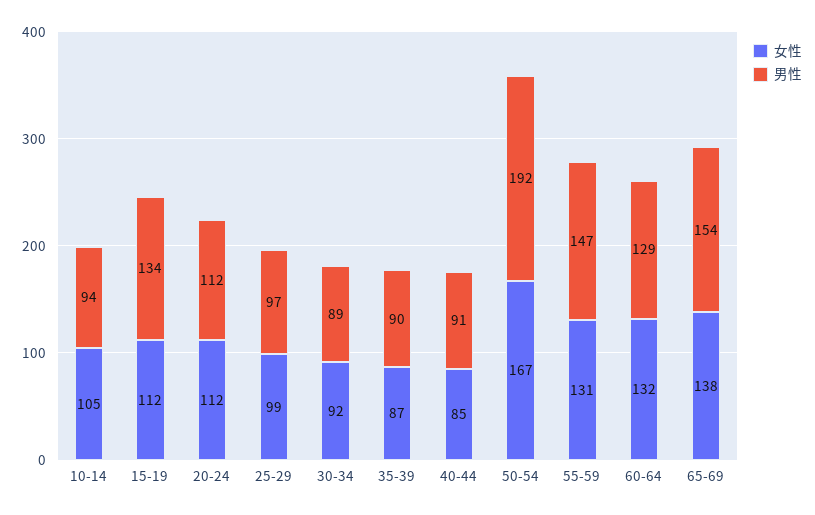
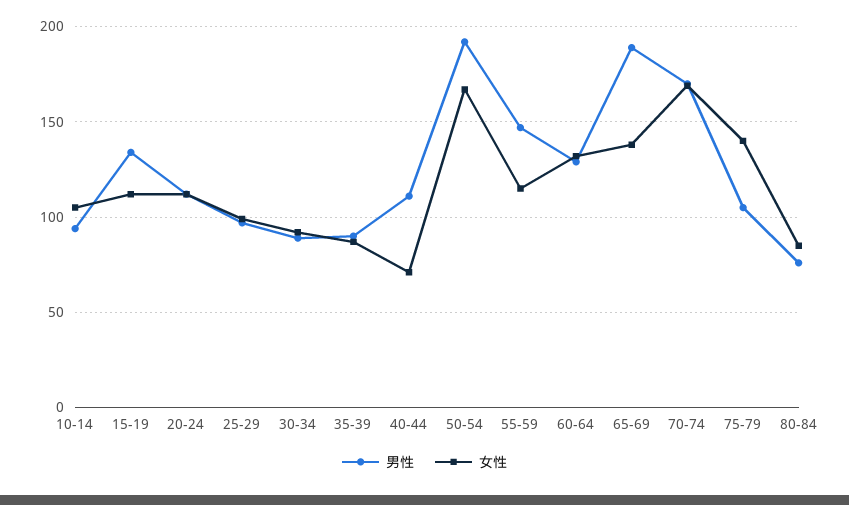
女性, 40-44: 85 -> 70
男性, 40-44: 91 -> 110
女性, 55-59: 131 -> 115
男性, 65-69: 154 -> 190
男性, 70-74: none -> 170
女性, 70-74: none -> 170
男性, 75-79: none -> 105
女性, 75-79: none -> 140
男性, 80-84: none -> 75
女性, 80-84: none -> 85

